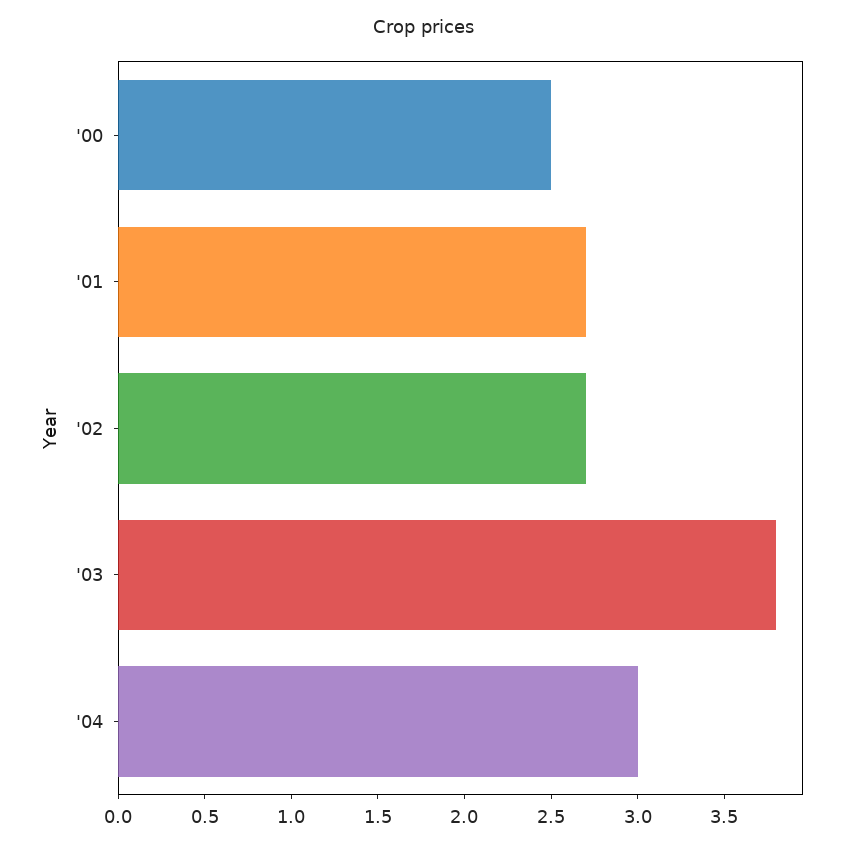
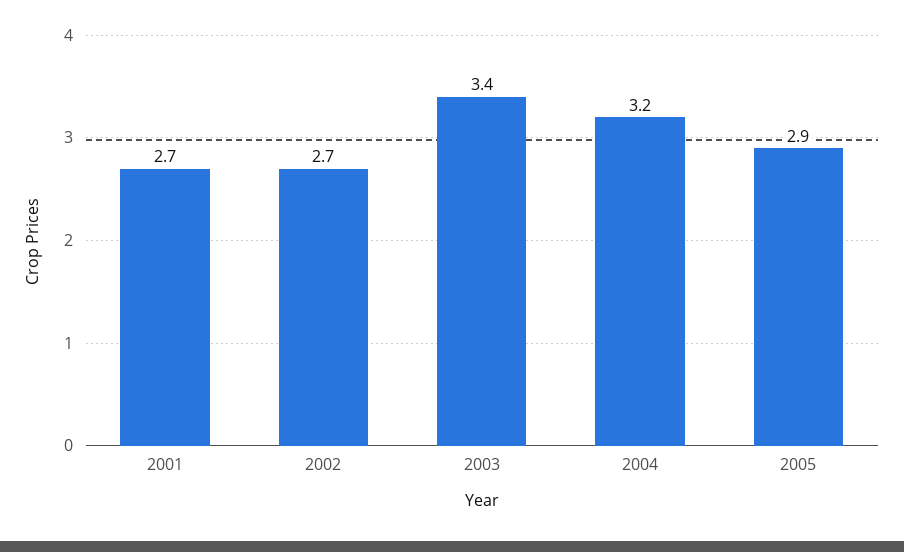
'00: 2.5 -> none
'03: 3.8 -> 3.4
'04: 3 -> 3.2
2005: none -> 2.9

